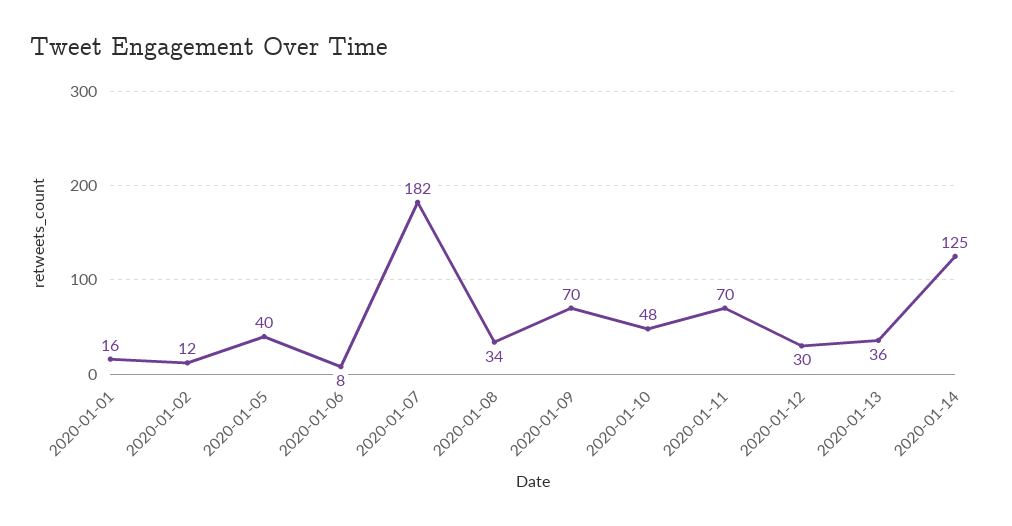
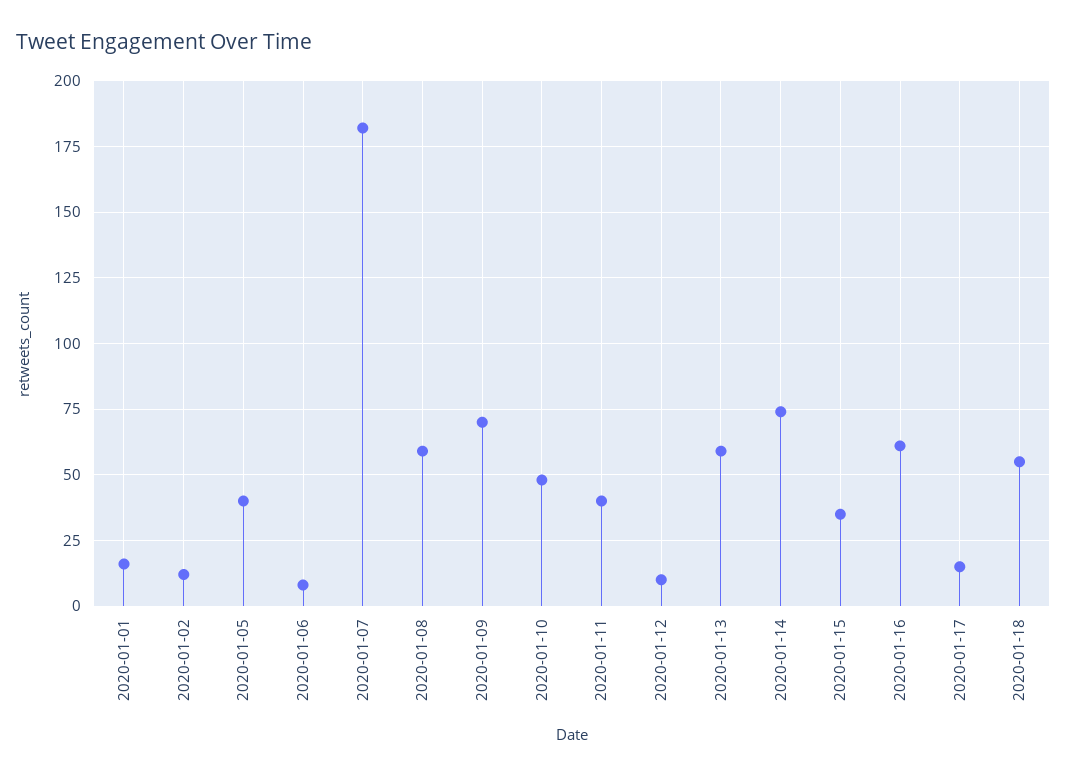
2020-01-08: 34 -> 60
2020-01-11: 70 -> 40
2020-01-12: 30 -> 10
2020-01-13: 36 -> 60
2020-01-14: 125 -> 75
2020-01-15: none -> 35
2020-01-16: none -> 60
2020-01-17: none -> 15
2020-01-18: none -> 55

